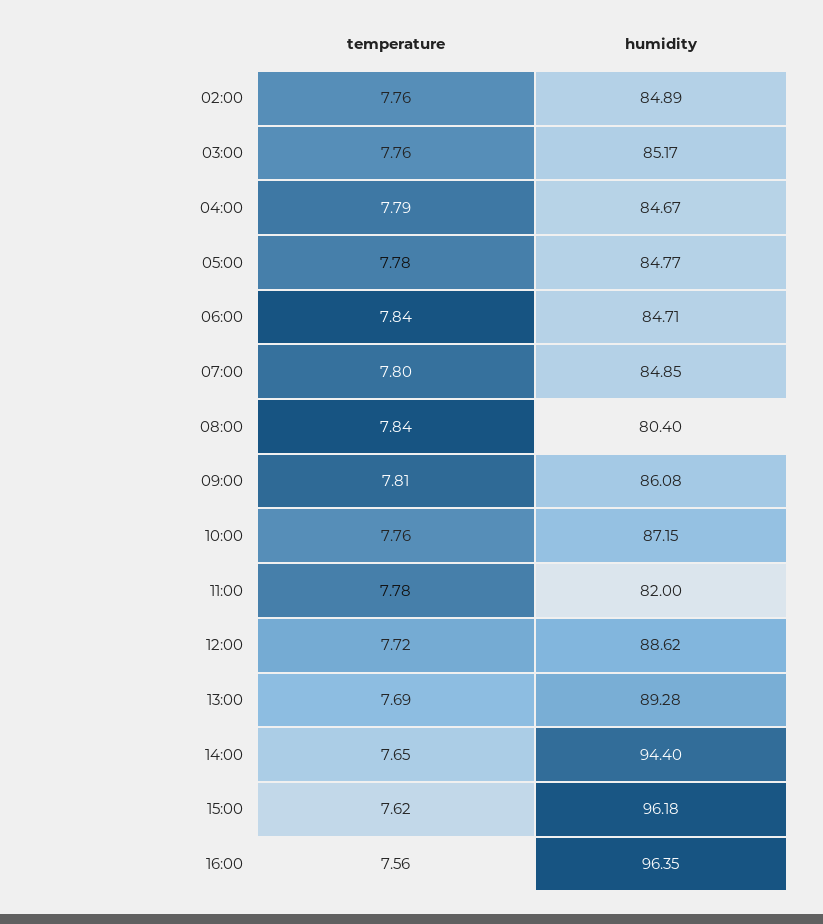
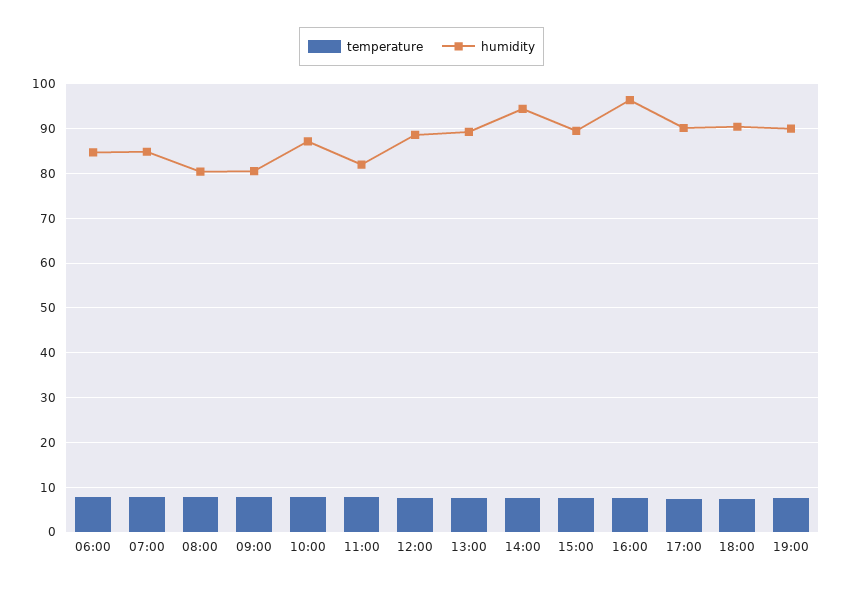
temperature, 02:00: 7.76 -> none
humidity, 02:00: 84.89 -> none
temperature, 03:00: 7.76 -> none
humidity, 03:00: 85.17 -> none
temperature, 04:00: 7.79 -> none
humidity, 04:00: 84.67 -> none
temperature, 05:00: 7.78 -> none
humidity, 05:00: 84.77 -> none
humidity, 09:00: 86.08 -> 80
humidity, 15:00: 96.18 -> 90
temperature, 17:00: none -> 8
humidity, 17:00: none -> 90
temperature, 18:00: none -> 8
humidity, 18:00: none -> 90
temperature, 19:00: none -> 8
humidity, 19:00: none -> 90

